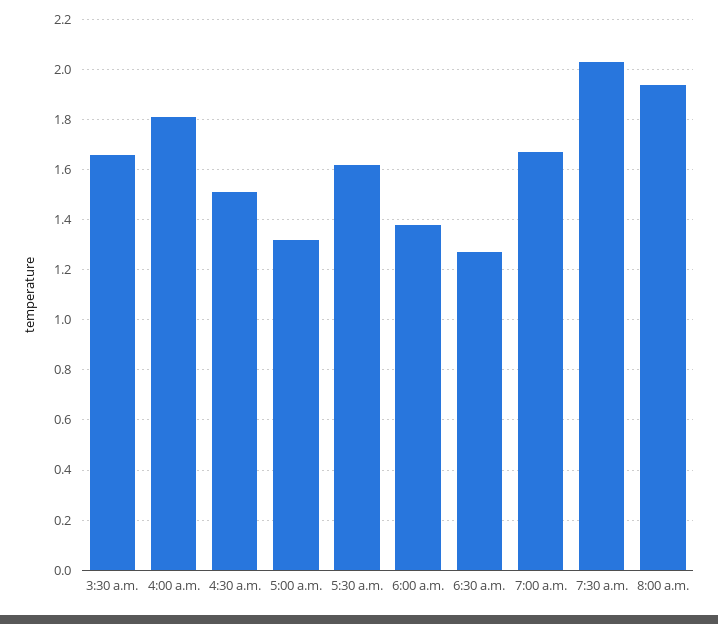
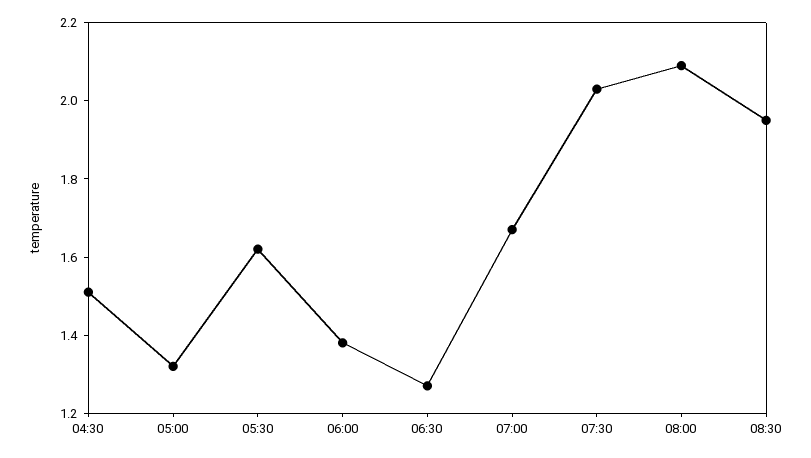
3:30 a.m.: 1.65 -> none
4:00 a.m.: 1.8 -> none
8:00 a.m.: 1.95 -> 2.1
08:30: none -> 1.95

